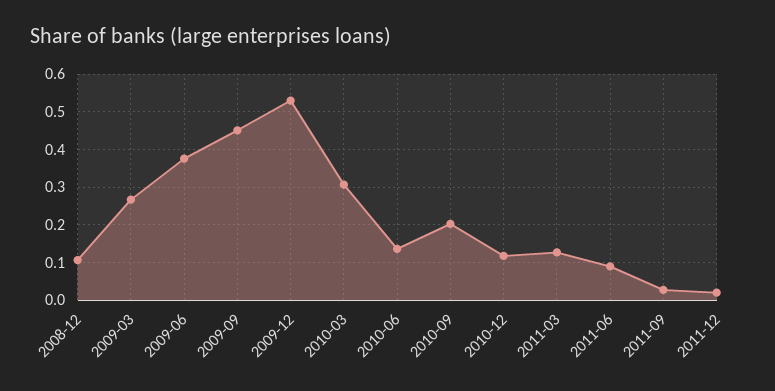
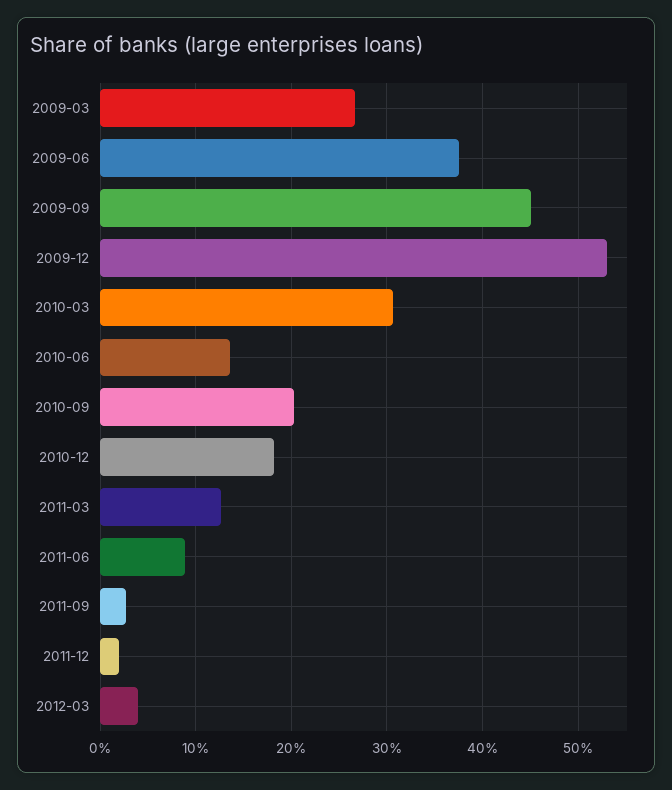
2008-12: 0.1 -> none
2010-12: 0.12 -> 0.18
2012-03: none -> 0.04

